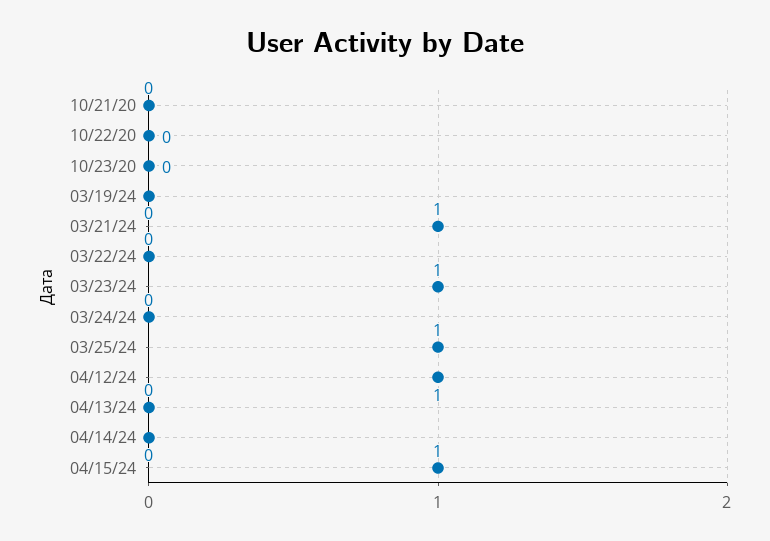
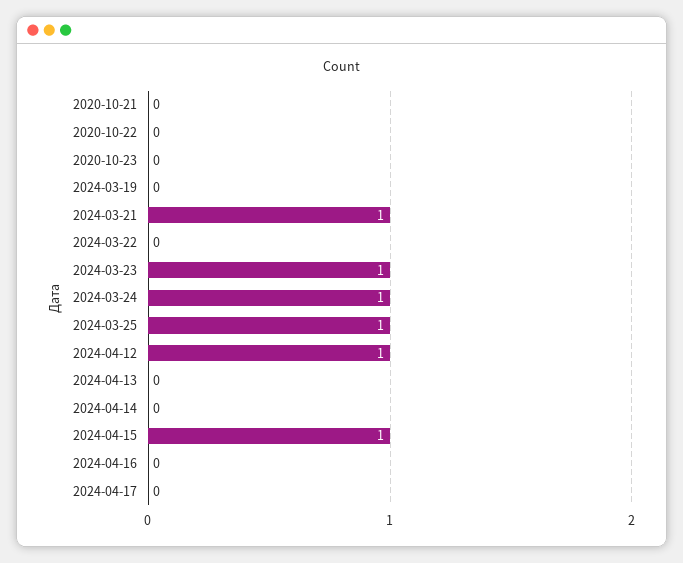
03/24/24: 0 -> 1
2024-04-16: none -> 0
2024-04-17: none -> 0

